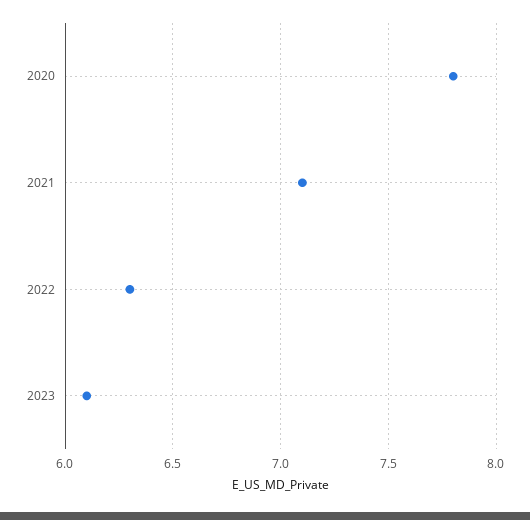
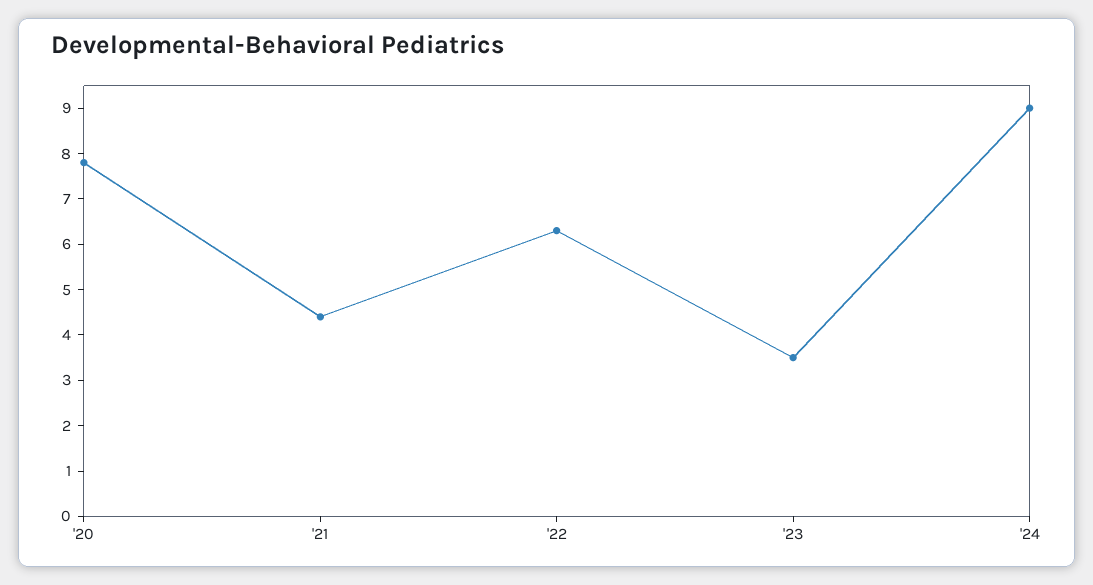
2021: 7.1 -> 4.5
2023: 6.1 -> 3.5
'24: none -> 9

